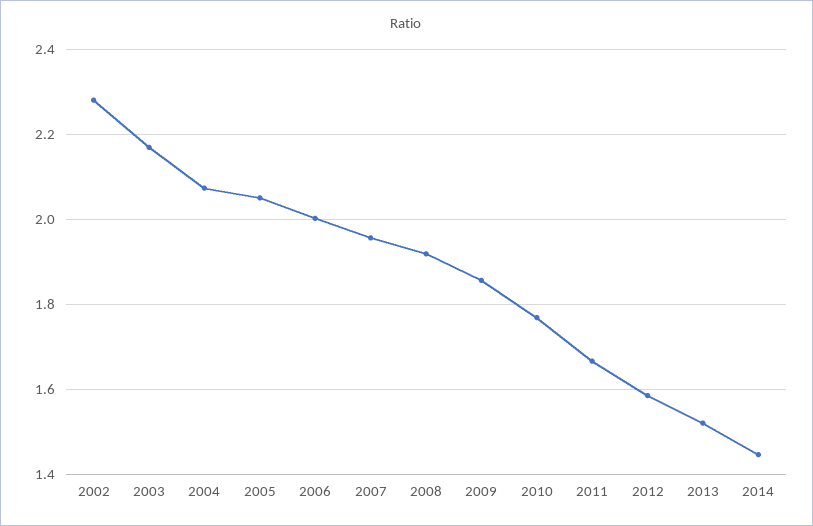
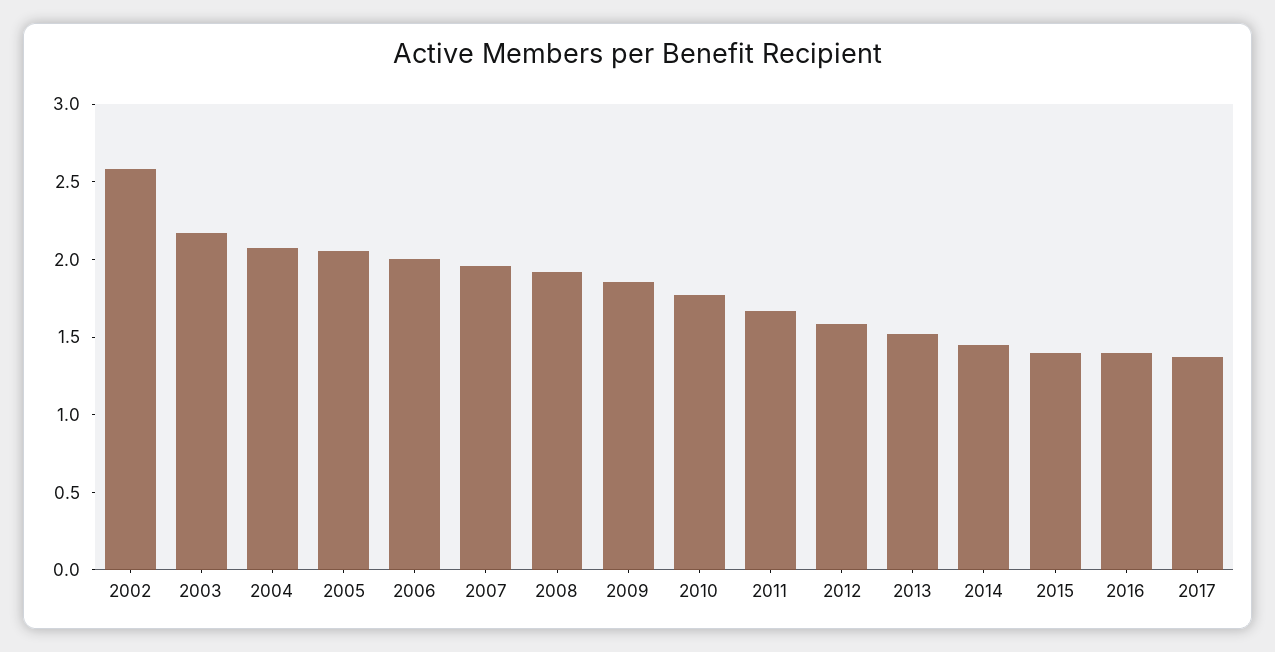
2002: 2.28 -> 2.6
2015: none -> 1.4
2016: none -> 1.4
2017: none -> 1.4

